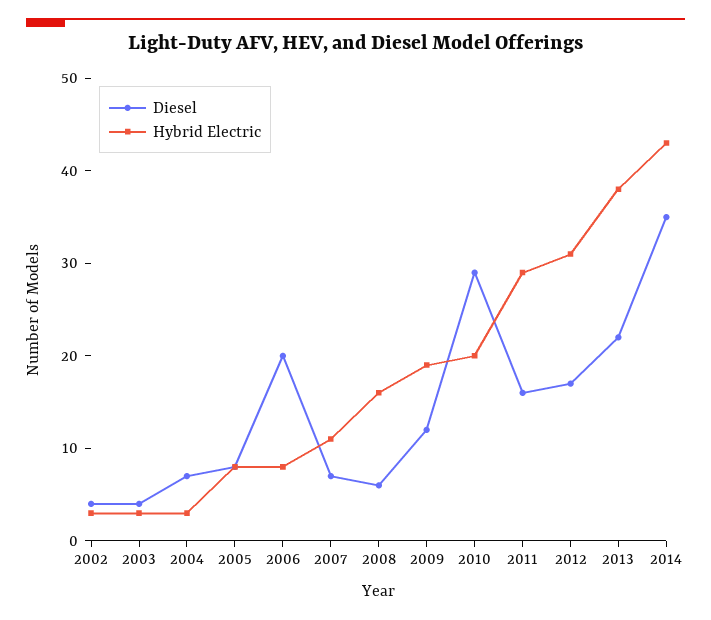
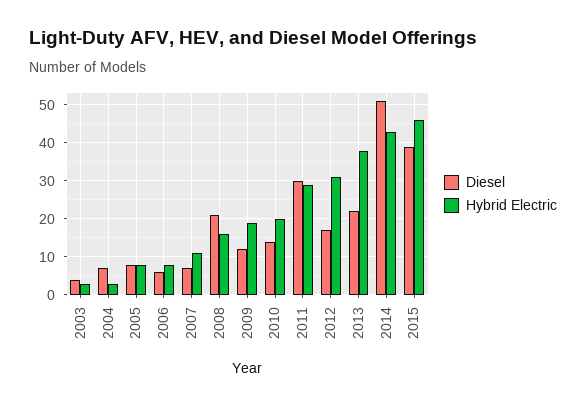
Diesel, 2002: 4 -> none
Hybrid Electric, 2002: 3 -> none
Diesel, 2006: 20 -> 5
Diesel, 2008: 6 -> 20
Diesel, 2010: 29 -> 15
Diesel, 2011: 16 -> 30
Diesel, 2014: 35 -> 50
Diesel, 2015: none -> 40
Hybrid Electric, 2015: none -> 45

